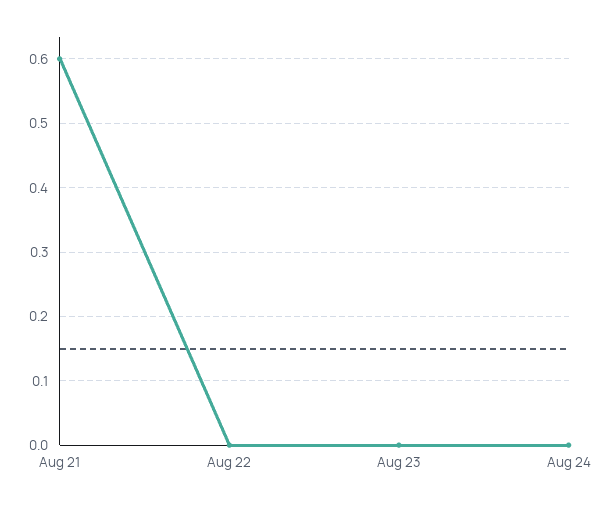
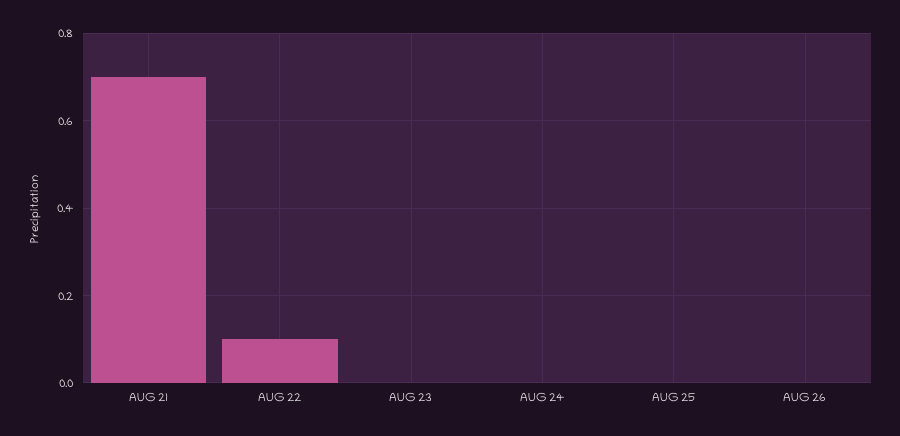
Aug 21: 0.6 -> 0.7
Aug 22: 0 -> 0.1
AUG 25: none -> 0
AUG 26: none -> 0

